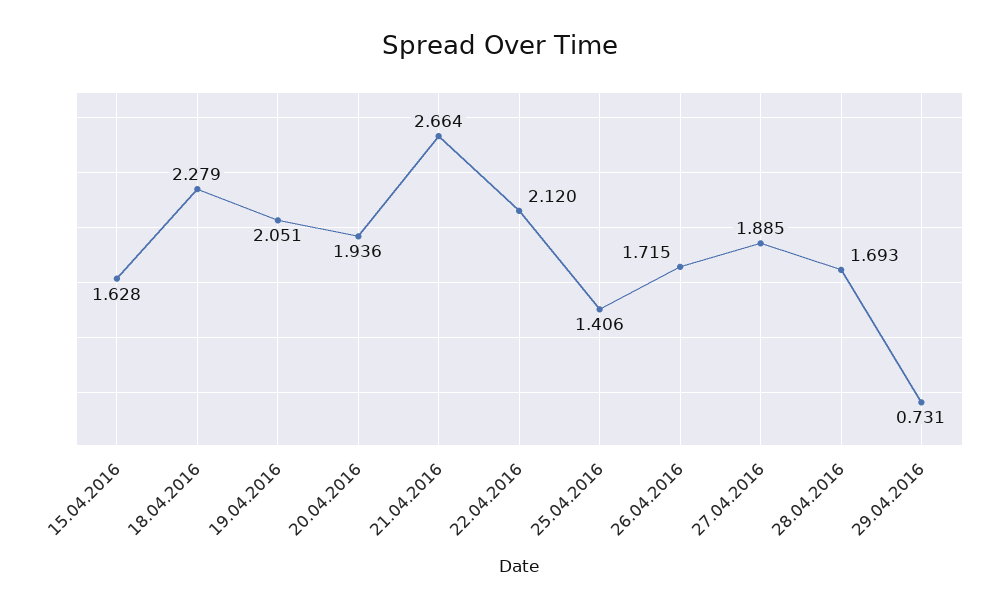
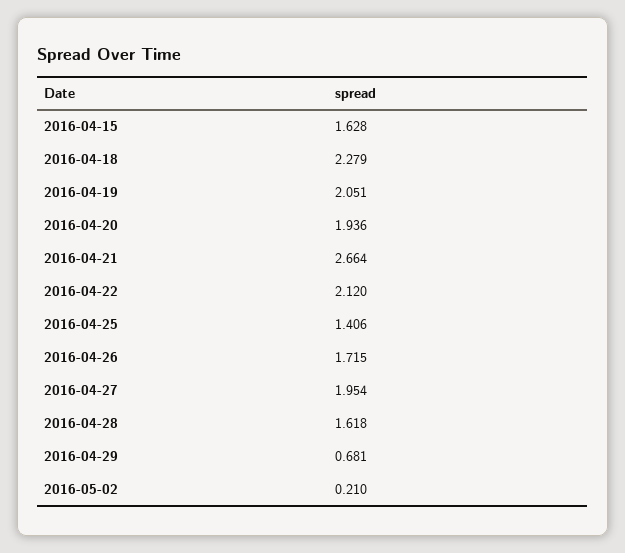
27.04.2016: 1.885 -> 1.954
28.04.2016: 1.693 -> 1.618
29.04.2016: 0.731 -> 0.681
2016-05-02: none -> 0.21

